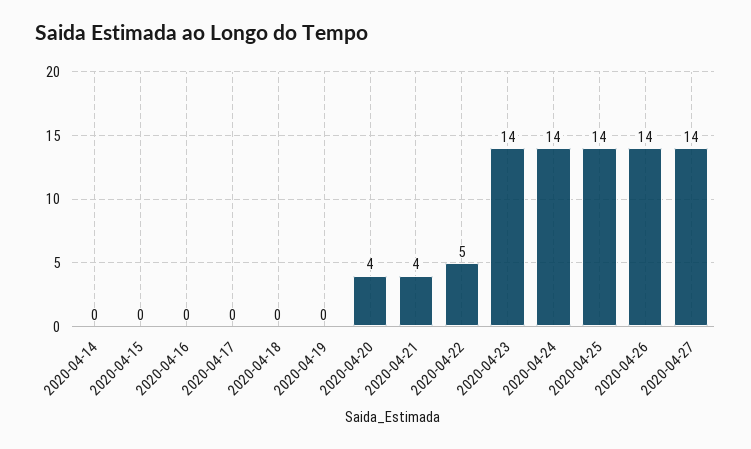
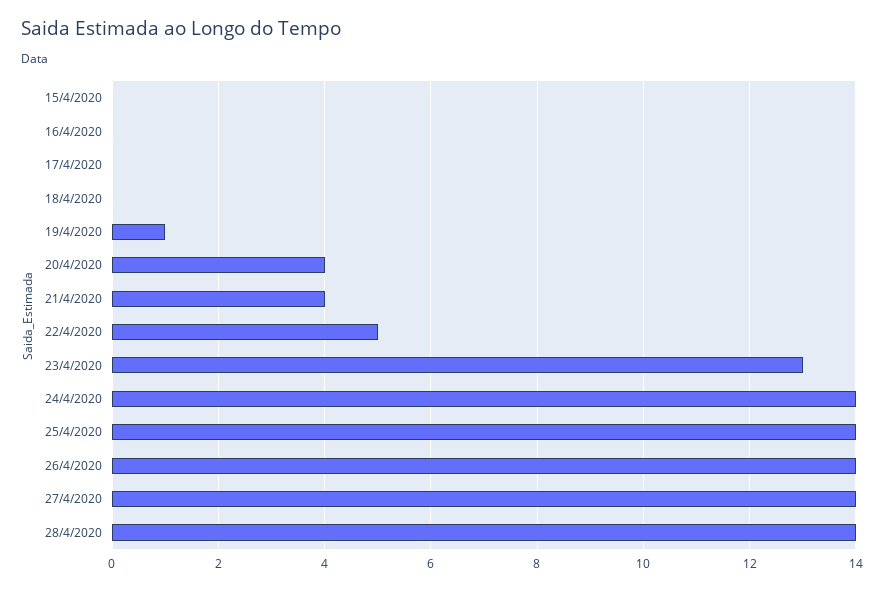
2020-04-14: 0 -> none
2020-04-19: 0 -> 1
2020-04-23: 14 -> 13
28/4/2020: none -> 14

